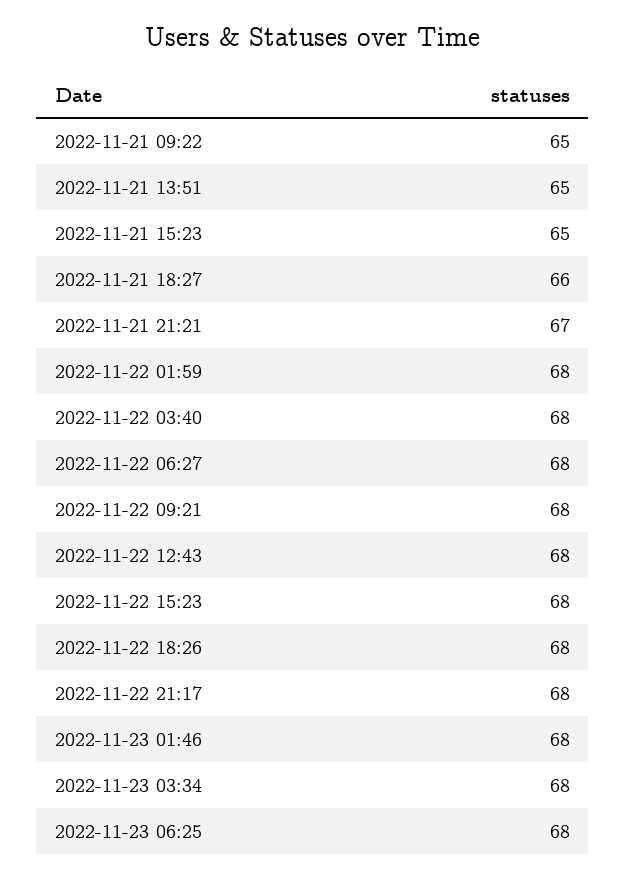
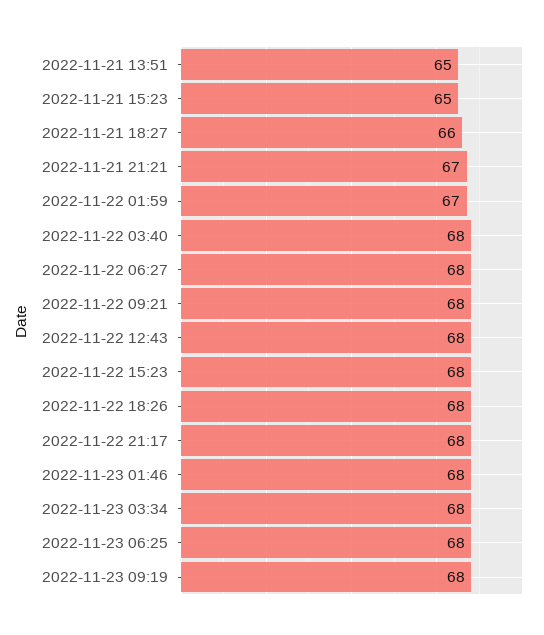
2022-11-21 09:22: 65 -> none
2022-11-22 01:59: 68 -> 67
2022-11-23 09:19: none -> 68

